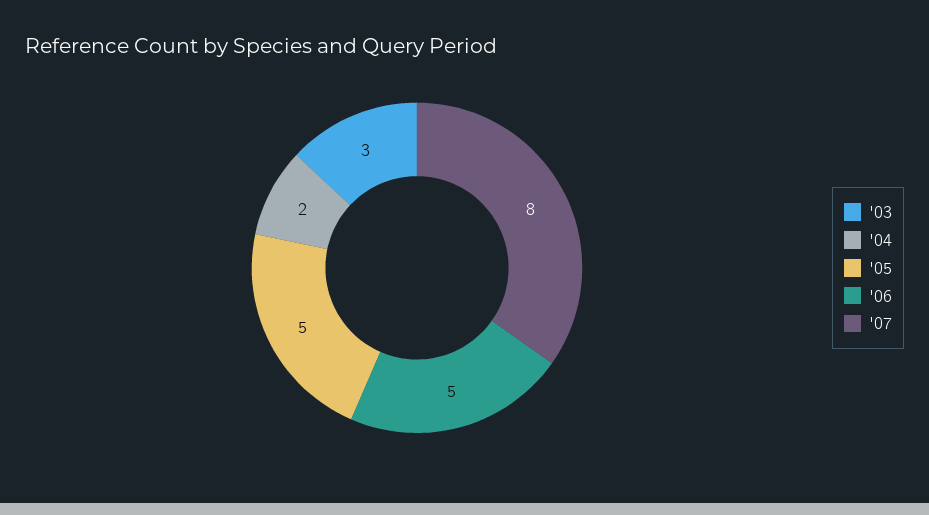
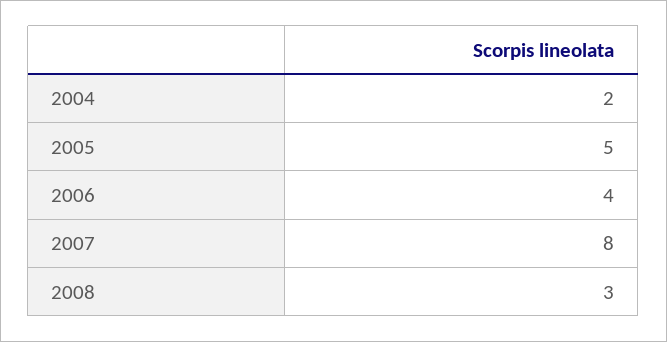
'03: 3 -> none
'06: 5 -> 4
2008: none -> 3

